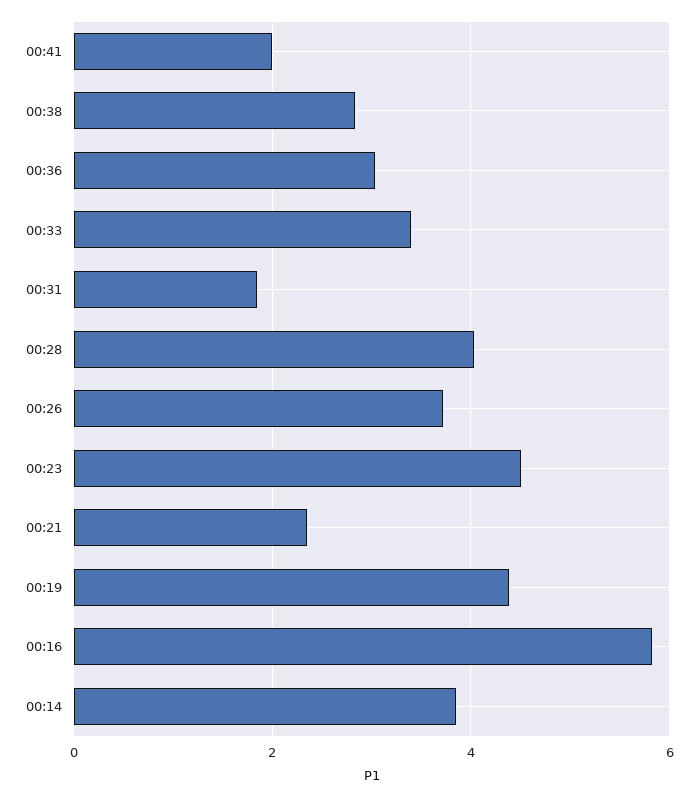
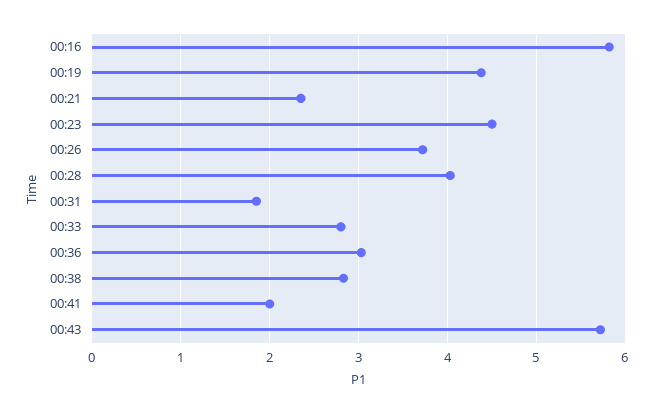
00:33: 3.4 -> 2.8
00:14: 3.8 -> none
00:43: none -> 5.7

